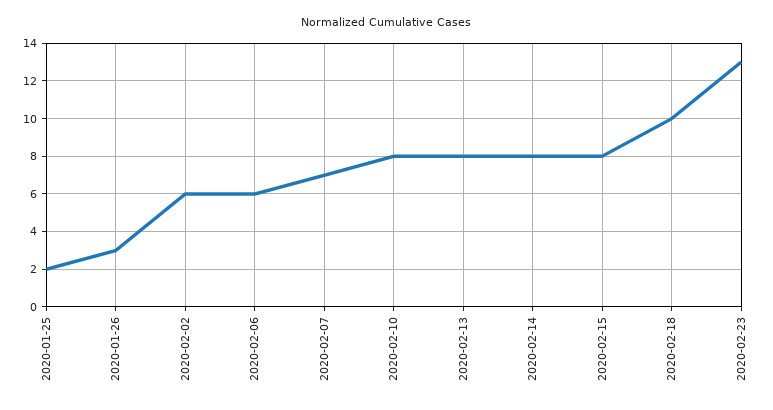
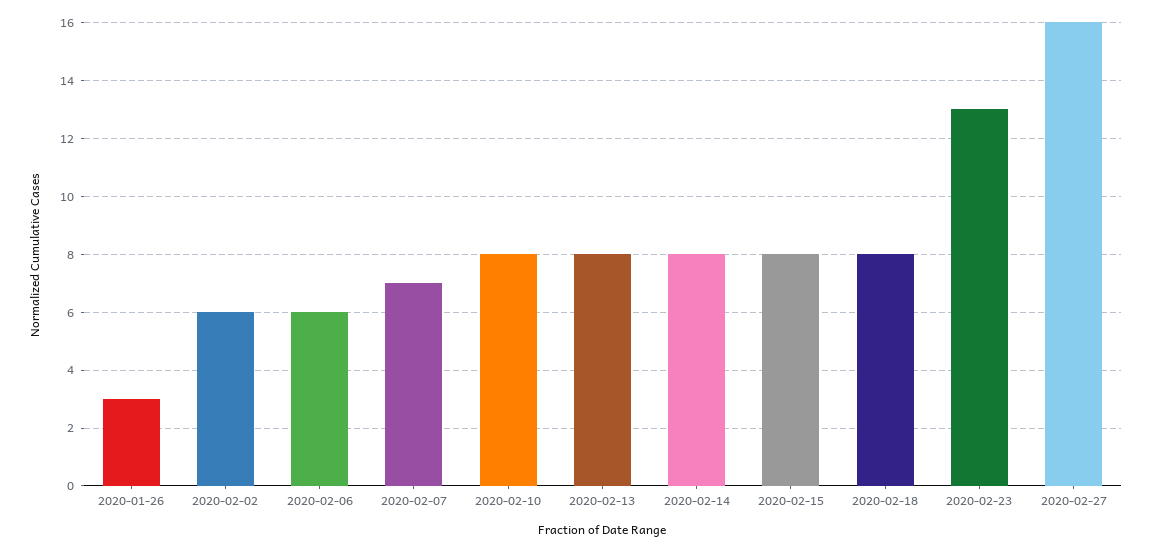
2020-01-25: 2 -> none
2020-02-18: 10 -> 8
2020-02-27: none -> 16

